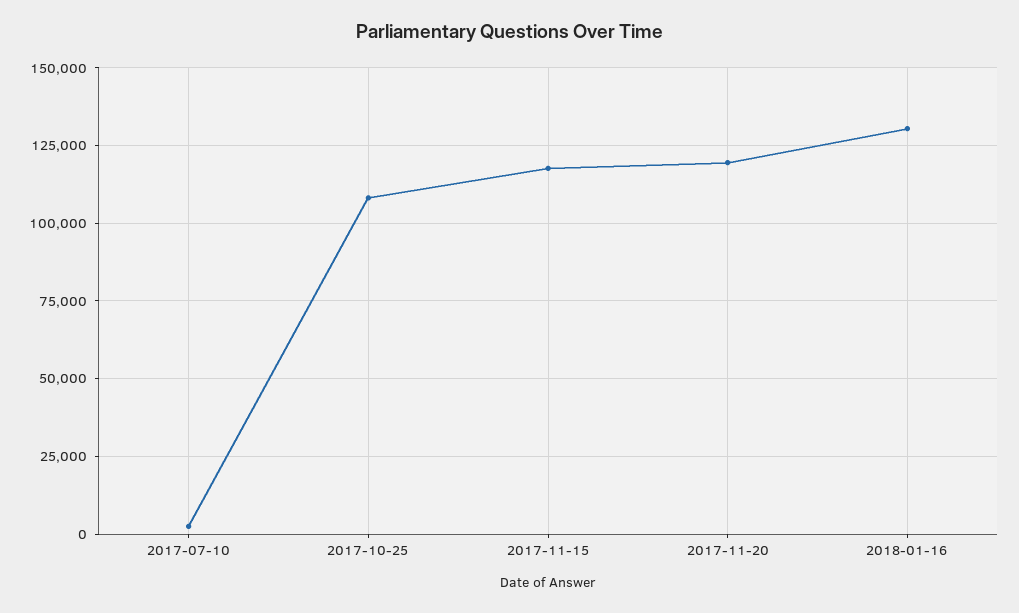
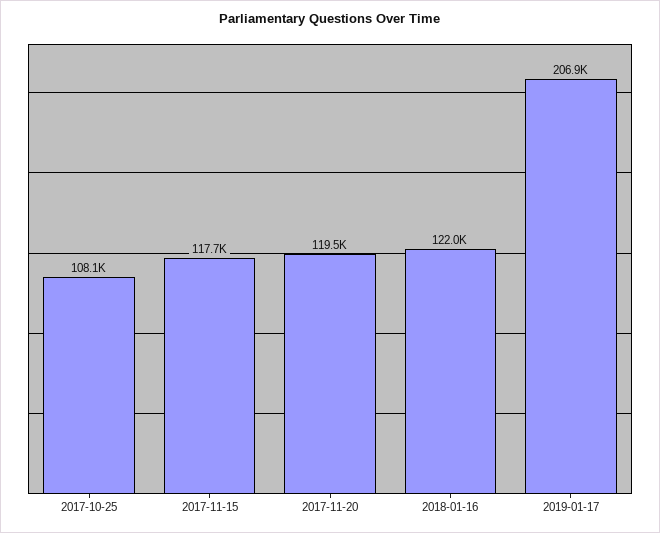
2017-07-10: 2500 -> none
2018-01-16: 130000 -> 122000
2019-01-17: none -> 206900

